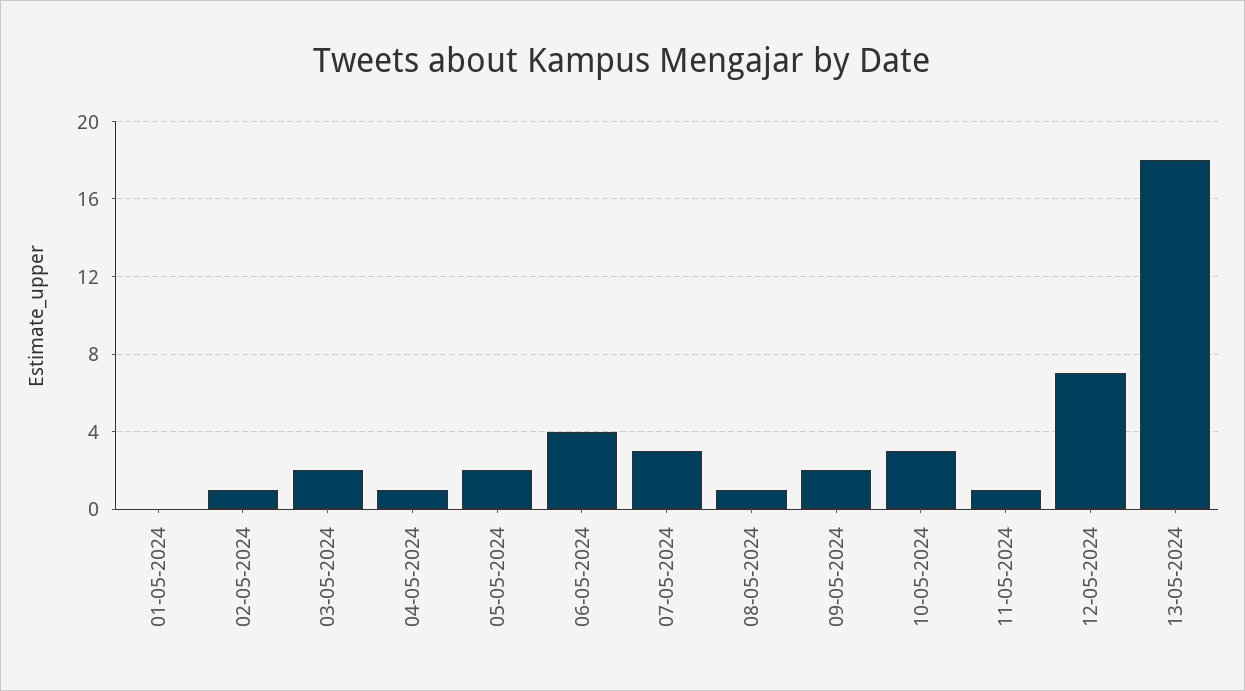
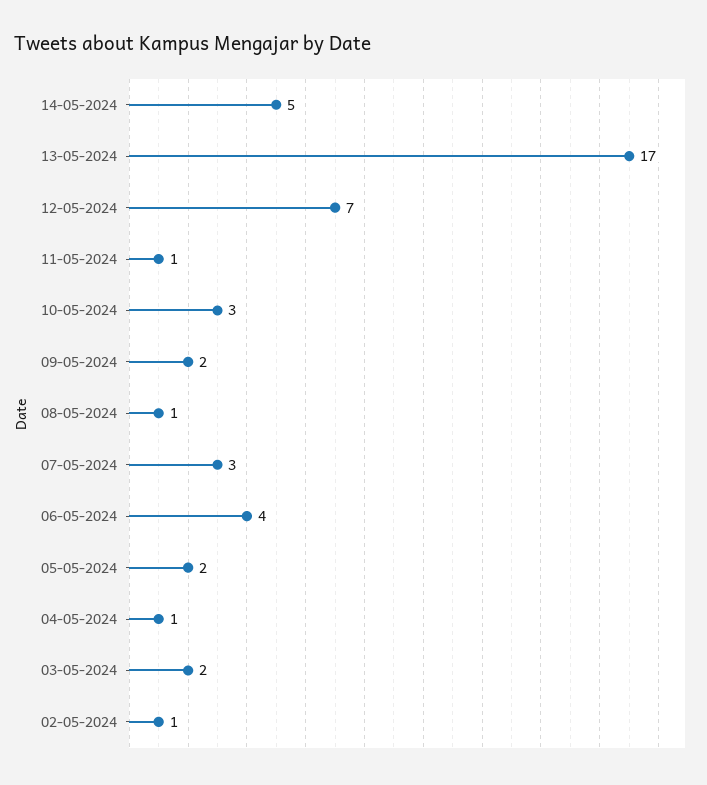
01-05-2024: 0 -> none
13-05-2024: 18 -> 17
14-05-2024: none -> 5

